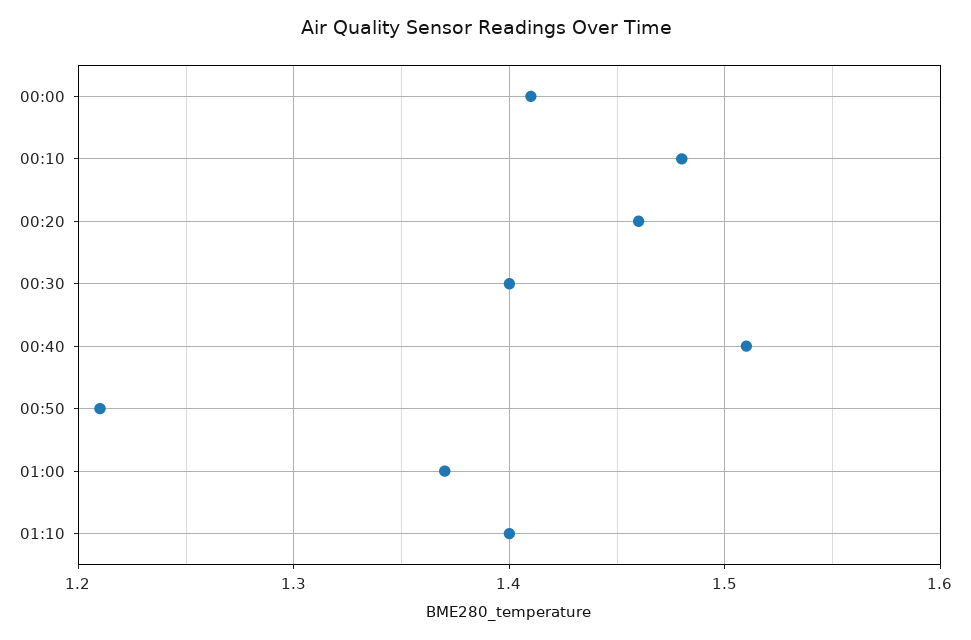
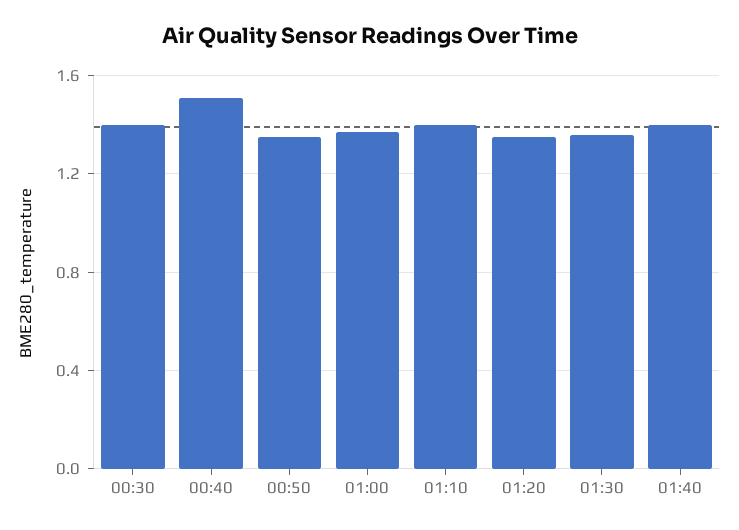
00:00: 1.41 -> none
00:10: 1.48 -> none
00:20: 1.46 -> none
00:50: 1.21 -> 1.35
01:20: none -> 1.35
01:30: none -> 1.35
01:40: none -> 1.4

